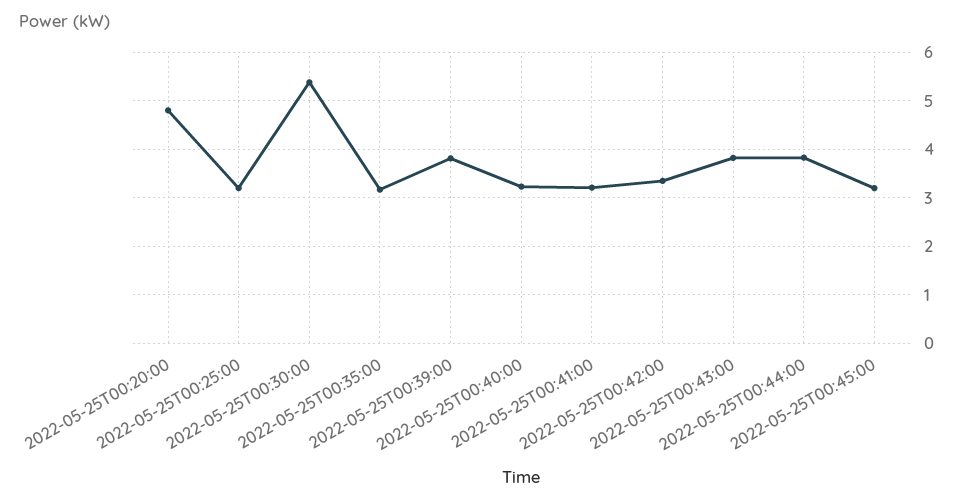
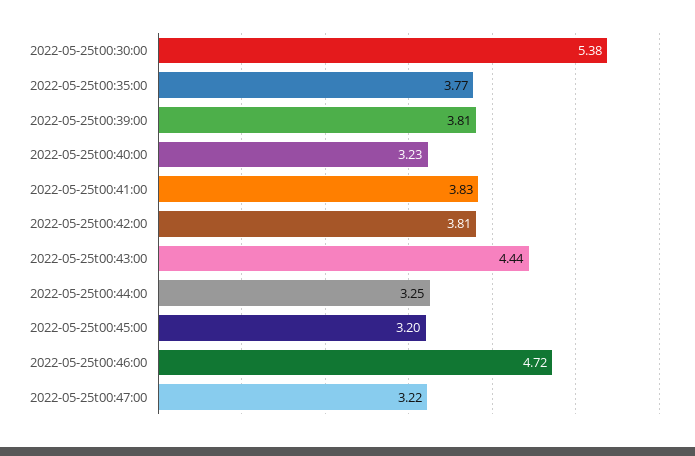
2022-05-25T00:20:00: 4.8 -> none
2022-05-25T00:25:00: 3.2 -> none
2022-05-25T00:35:00: 3.2 -> 3.77
2022-05-25T00:41:00: 3.2 -> 3.83
2022-05-25T00:42:00: 3.4 -> 3.81
2022-05-25T00:43:00: 3.8 -> 4.44
2022-05-25T00:44:00: 3.8 -> 3.25
2022-05-25t00:46:00: none -> 4.72
2022-05-25t00:47:00: none -> 3.22

